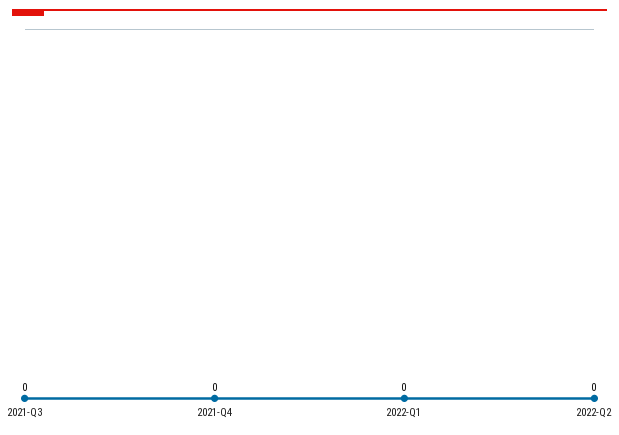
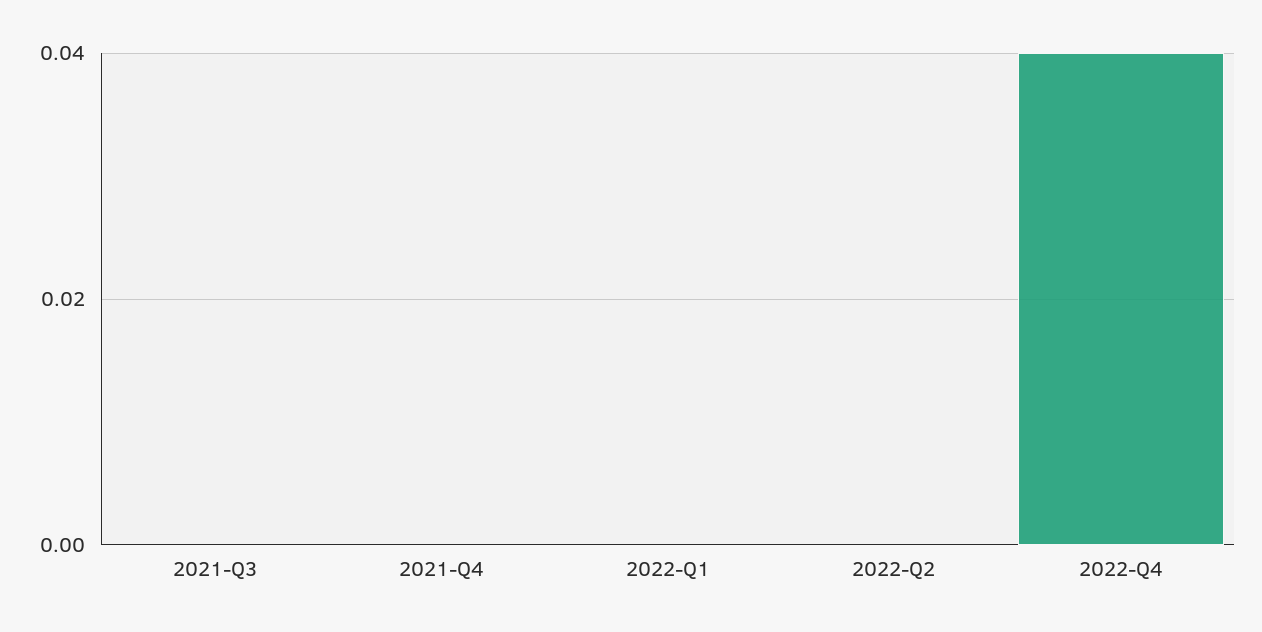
2022-Q4: none -> 0.04

